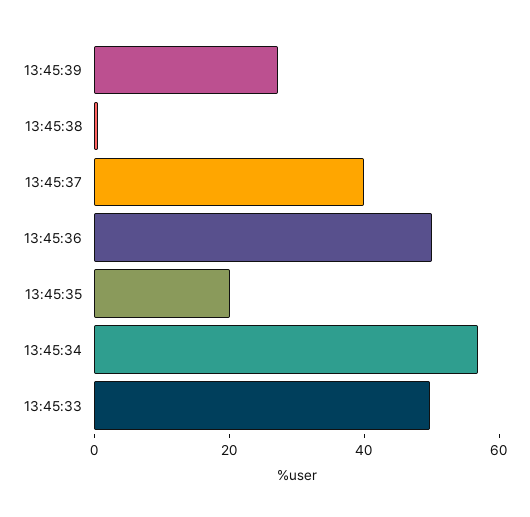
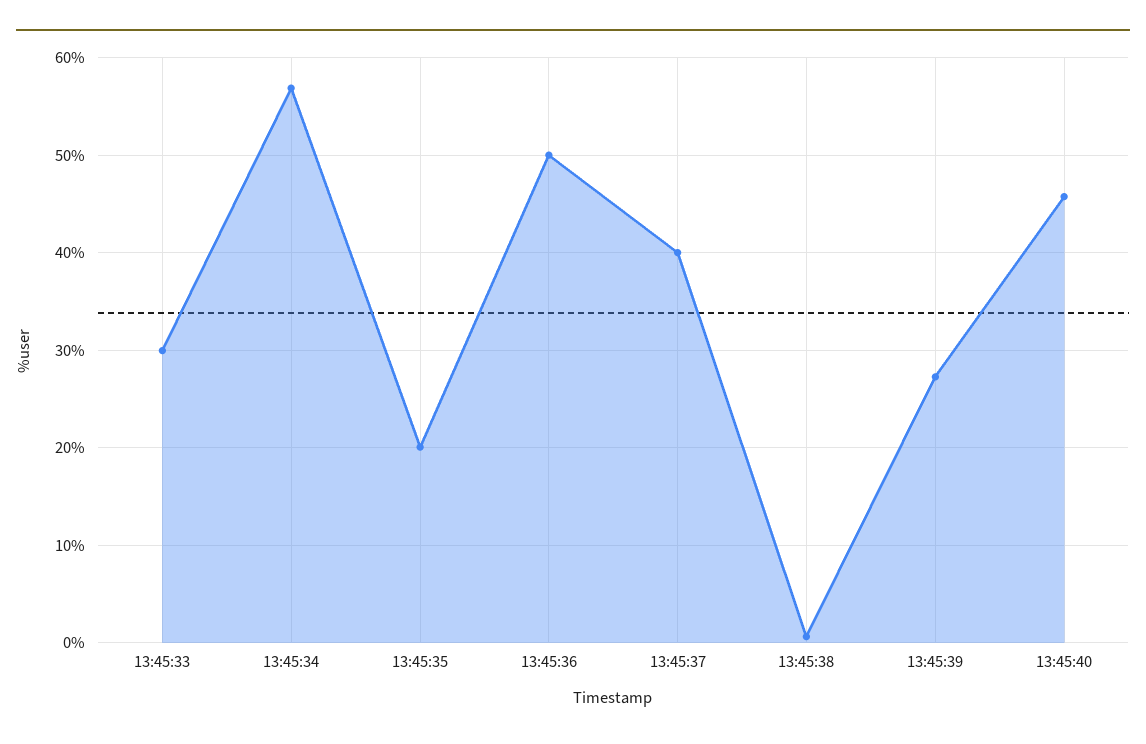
13:45:33: 50 -> 30
13:45:40: none -> 46

